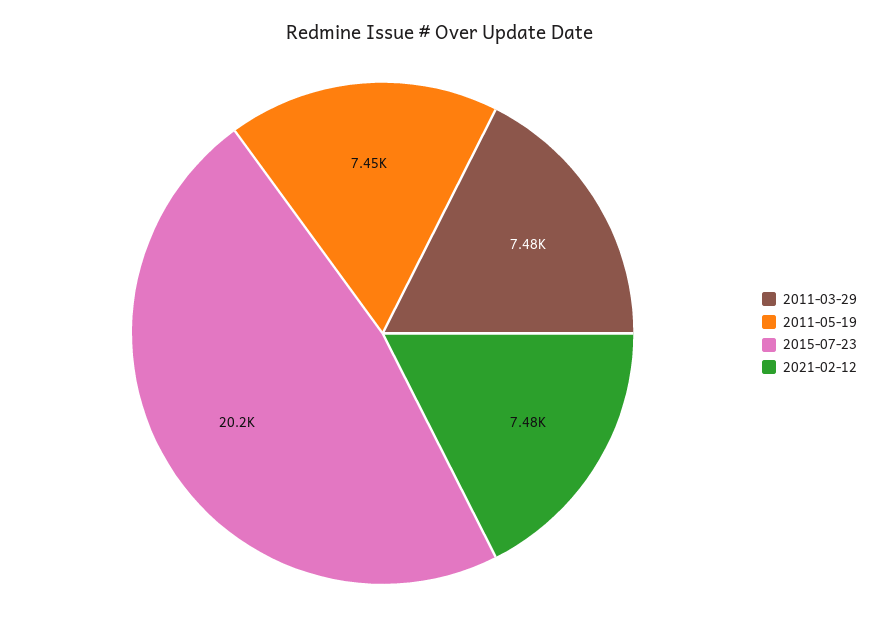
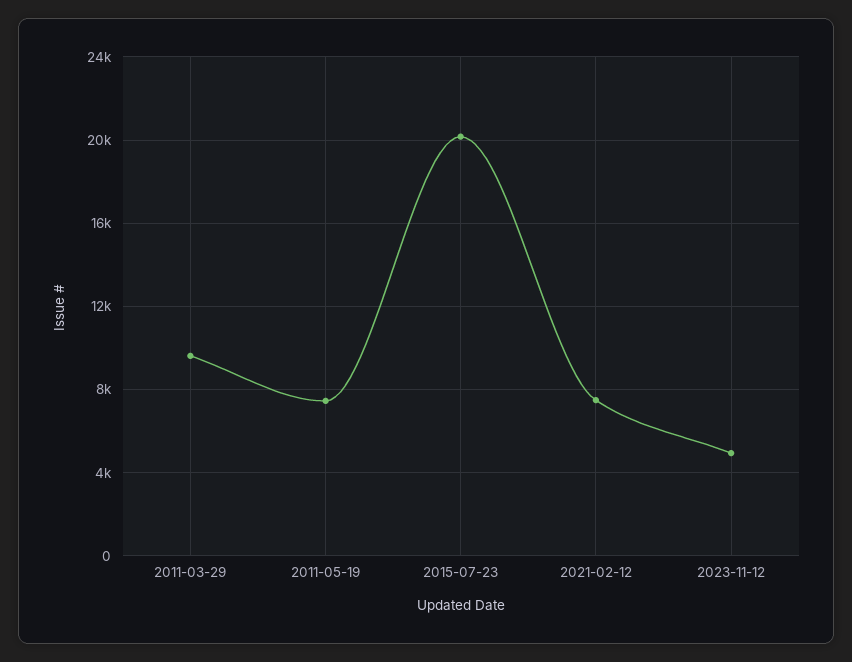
2011-03-29: 7480 -> 9500
2023-11-12: none -> 5000

